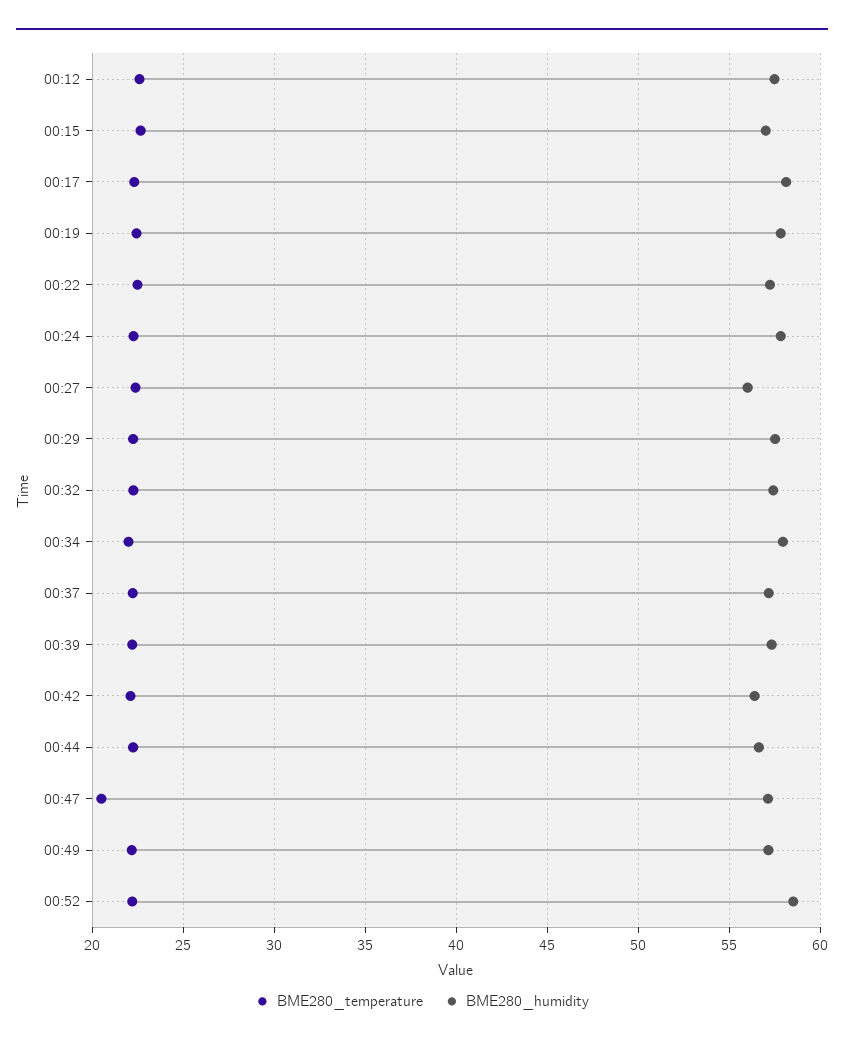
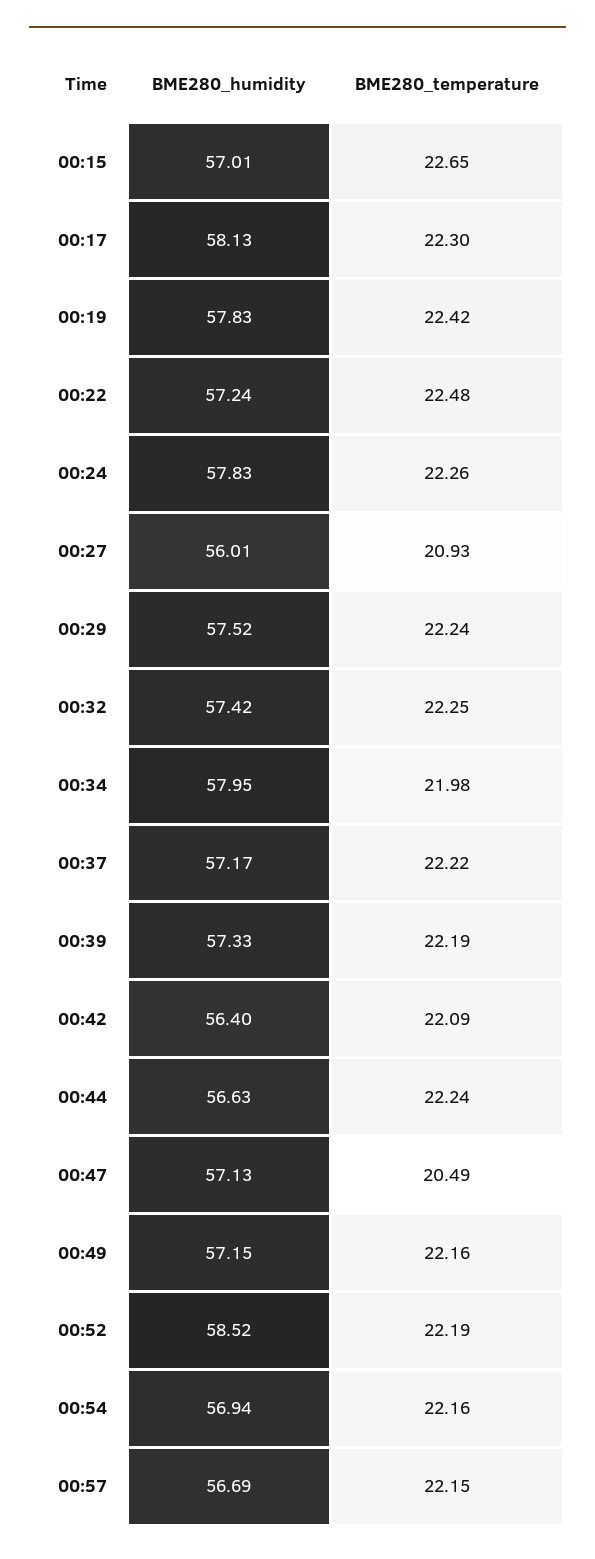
BME280_temperature, 00:12: 22.5 -> none
BME280_humidity, 00:12: 57.5 -> none
BME280_temperature, 00:27: 22.5 -> 20.93
BME280_humidity, 00:54: none -> 56.94
BME280_temperature, 00:54: none -> 22.16
BME280_humidity, 00:57: none -> 56.69
BME280_temperature, 00:57: none -> 22.15

